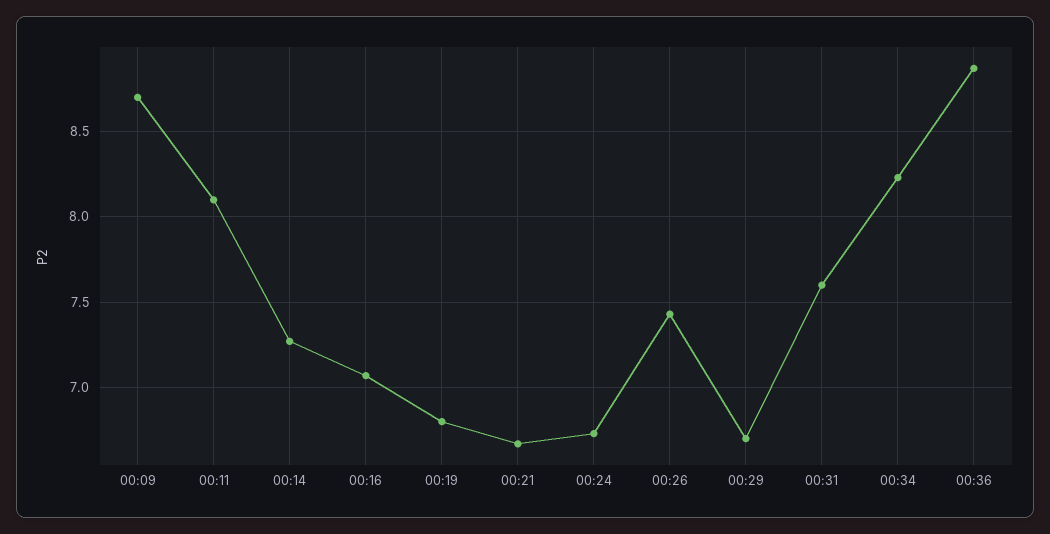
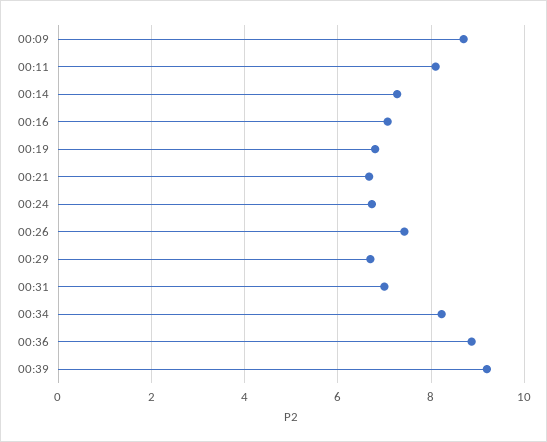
00:31: 7.6 -> 7
00:39: none -> 9.2

